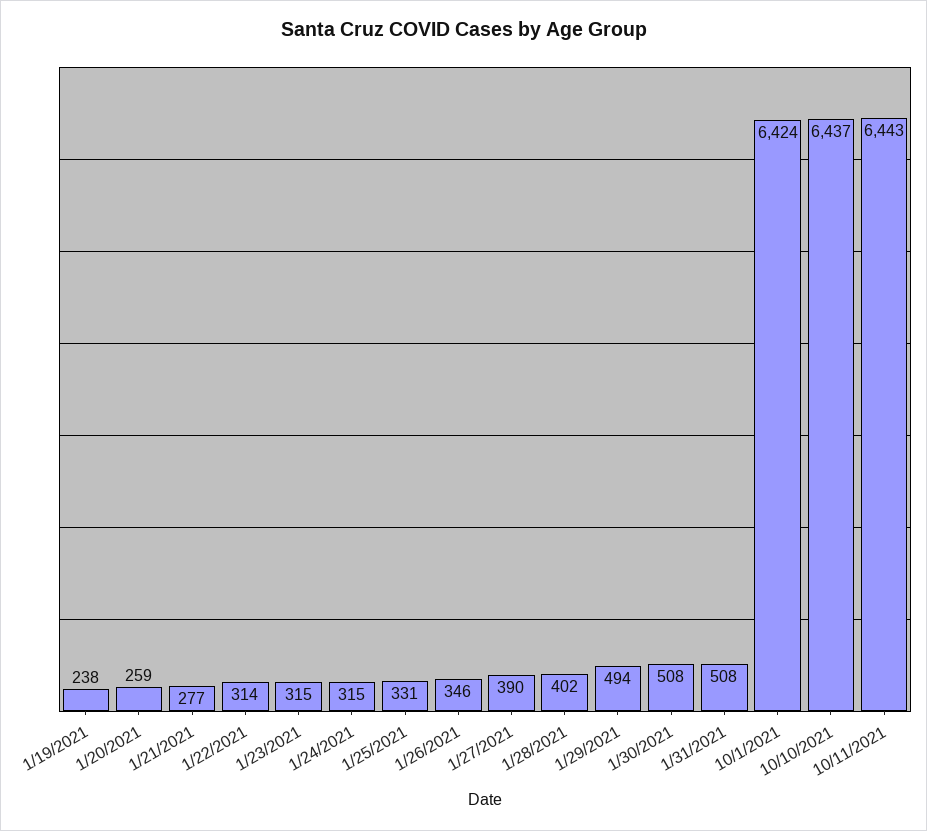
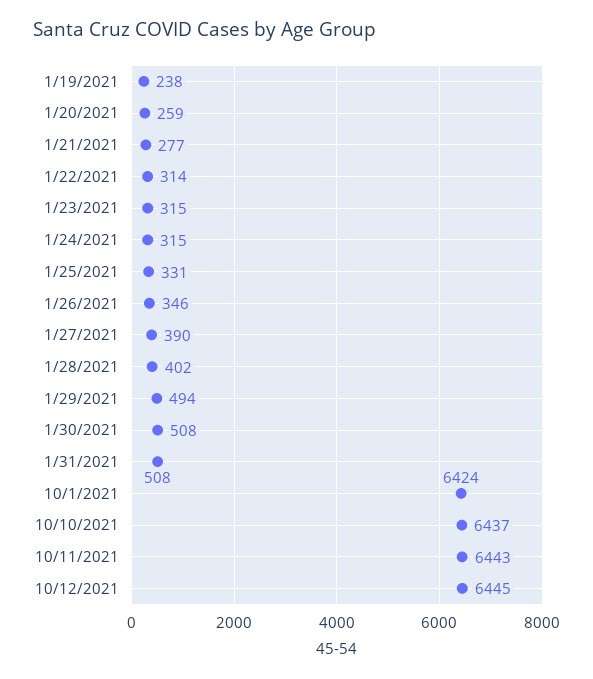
10/12/2021: none -> 6445

